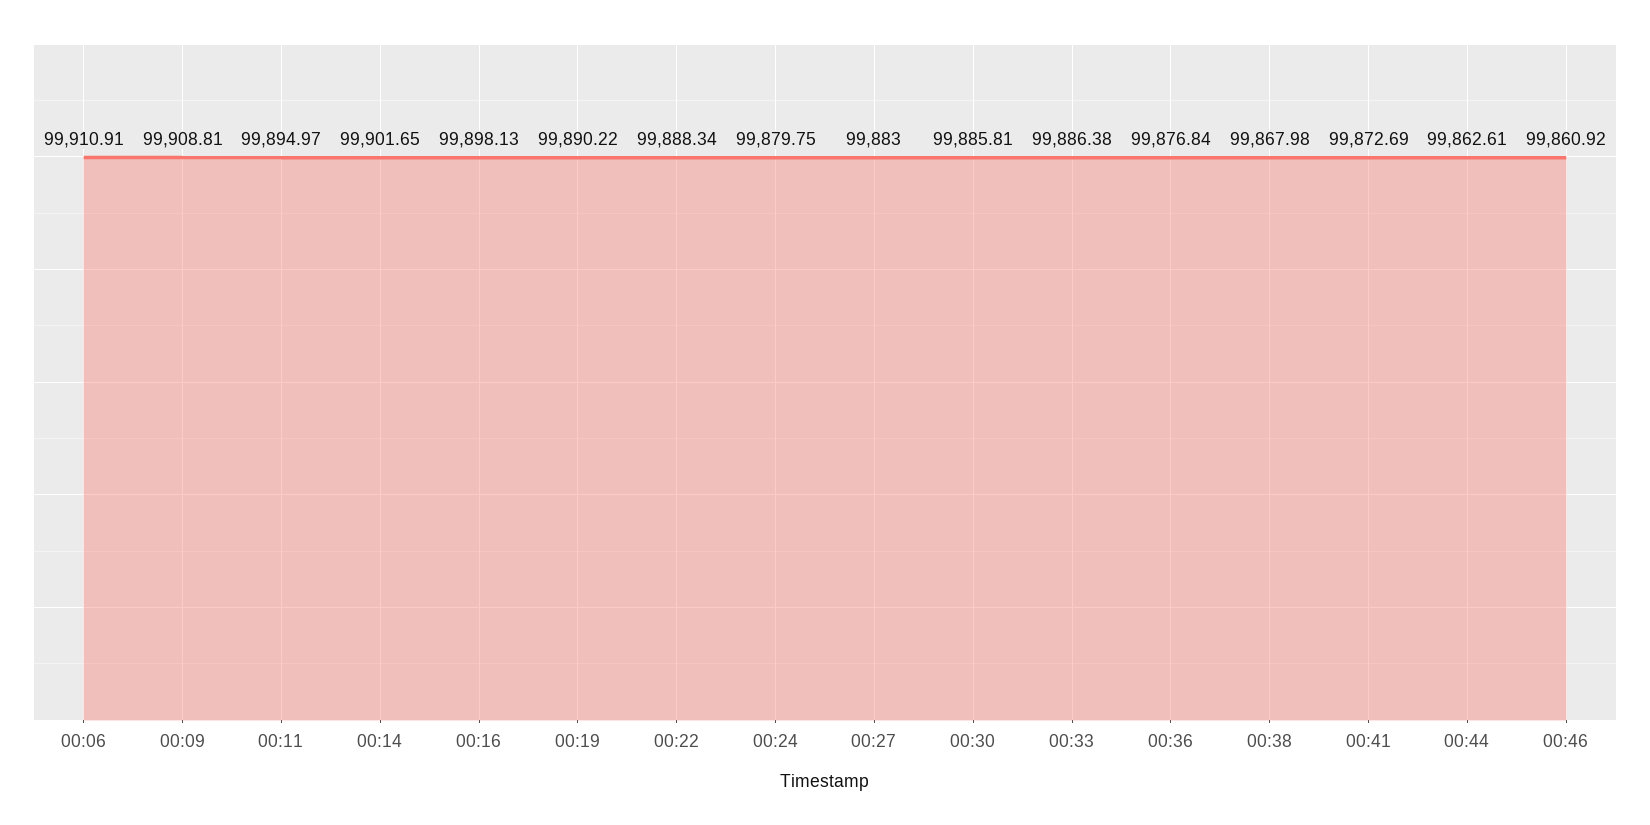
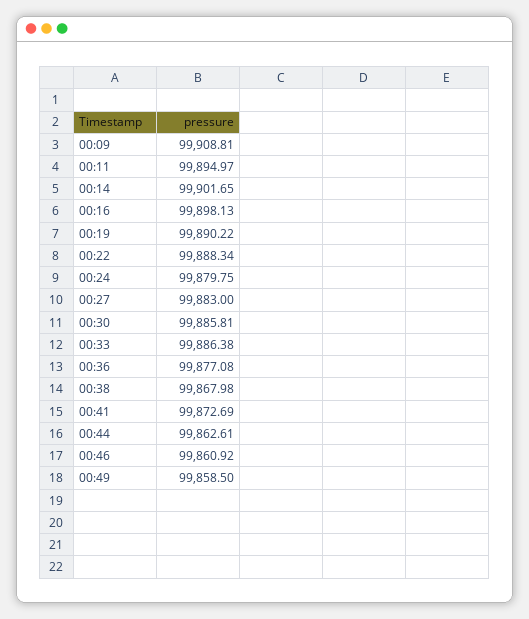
00:06: 99910.91 -> none
00:36: 99876.84 -> 99877.08
00:49: none -> 99858.5

